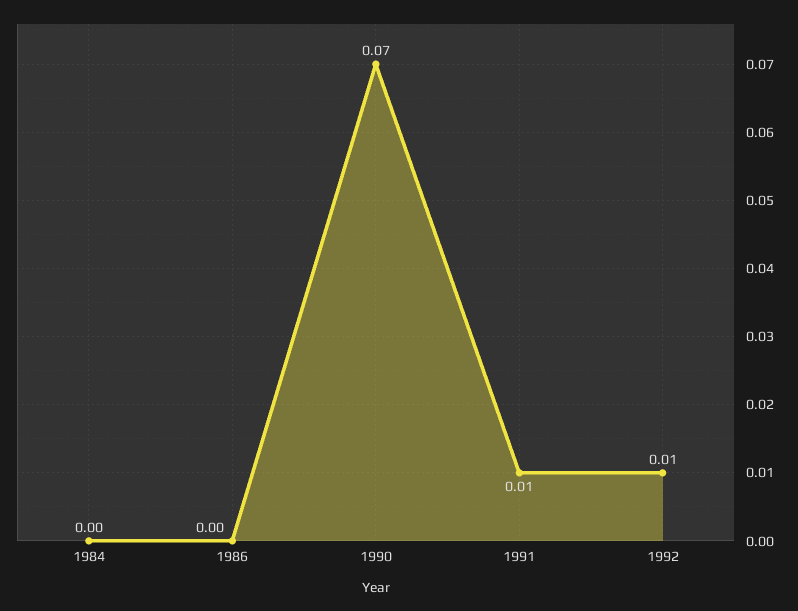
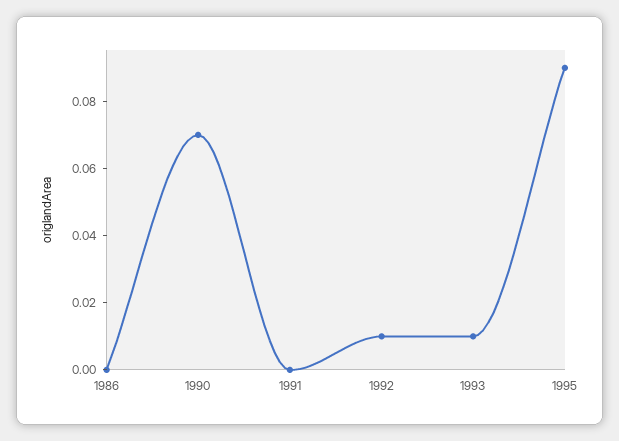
1984: 0 -> none
1991: 0.01 -> 0
1993: none -> 0.01
1995: none -> 0.09

